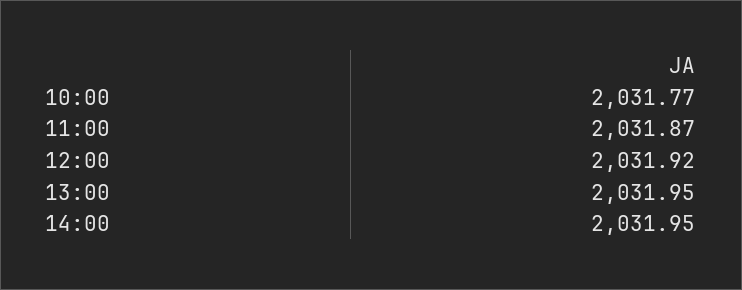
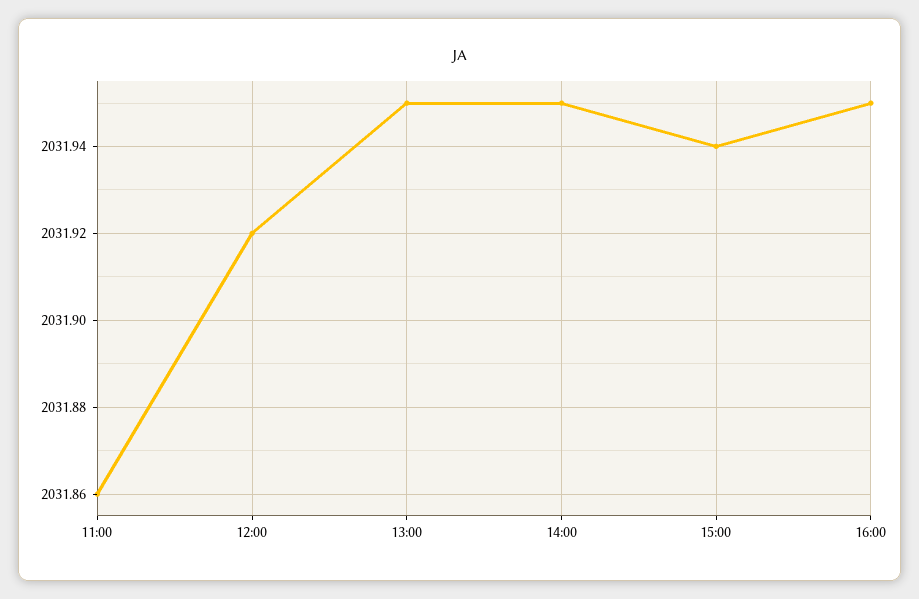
10:00: 2031.77 -> none
11:00: 2031.87 -> 2031.86
15:00: none -> 2031.94
16:00: none -> 2031.95

